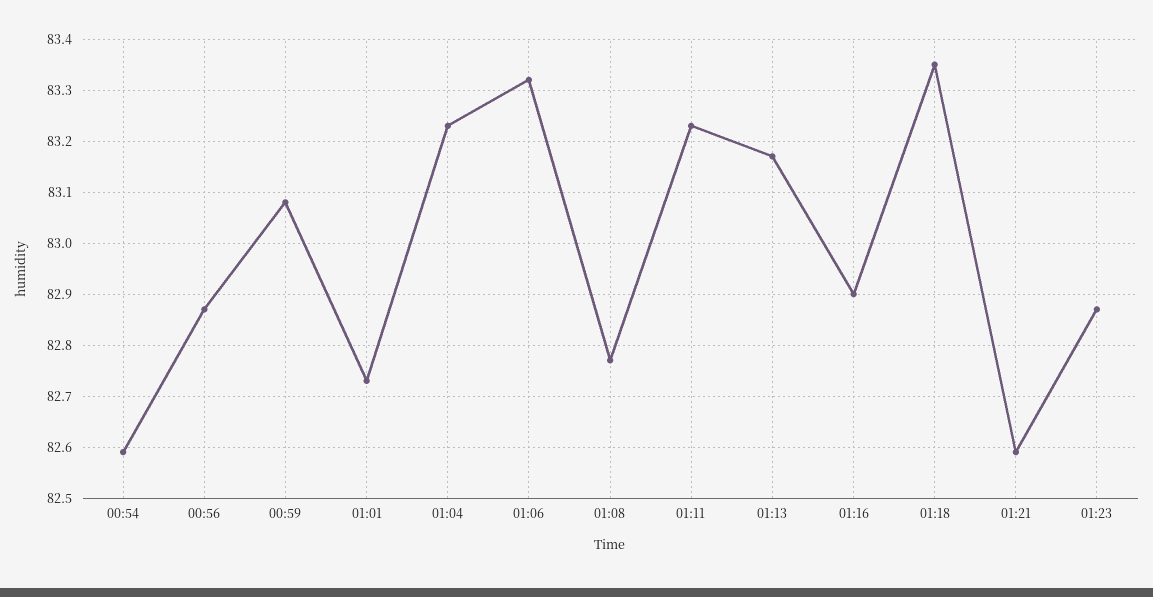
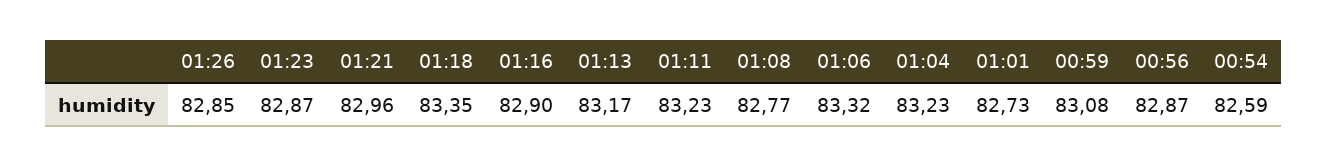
01:21: 82.6 -> 82.96
01:26: none -> 82.85

